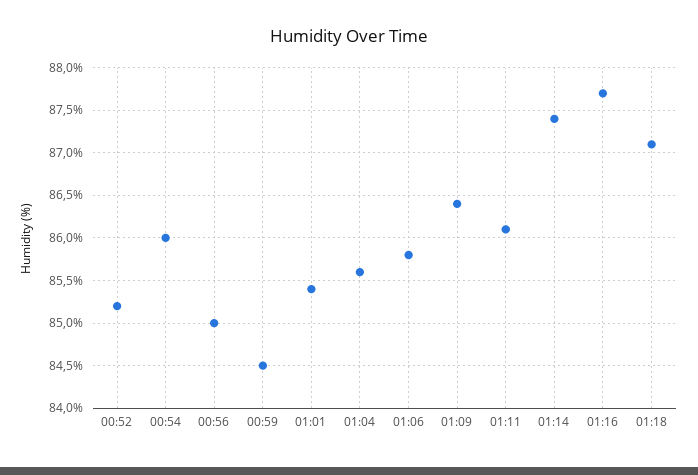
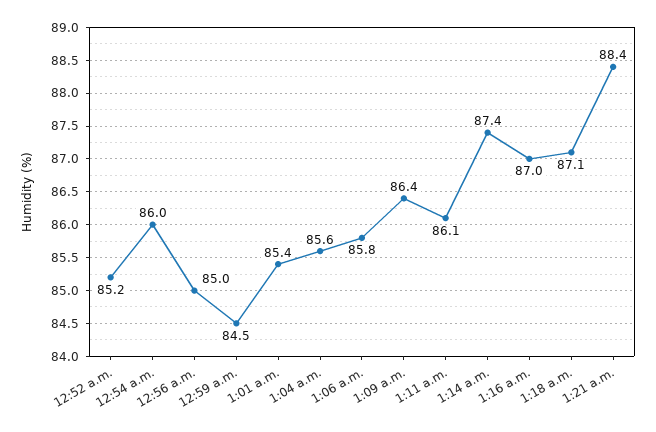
01:16: 87.7 -> 87
1:21 a.m.: none -> 88.4

